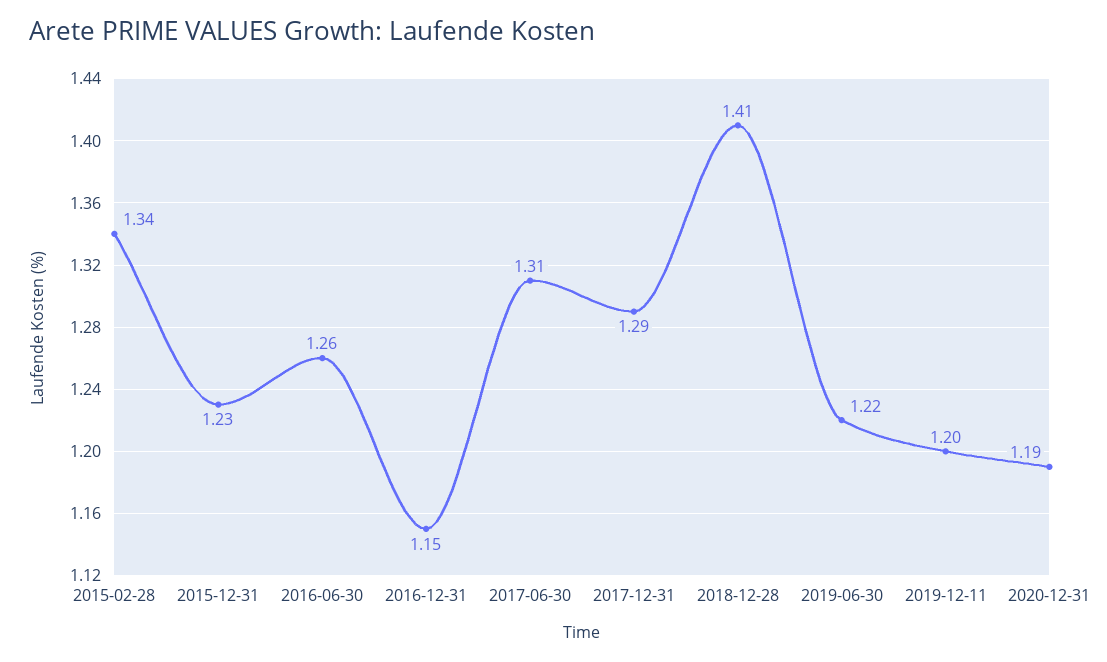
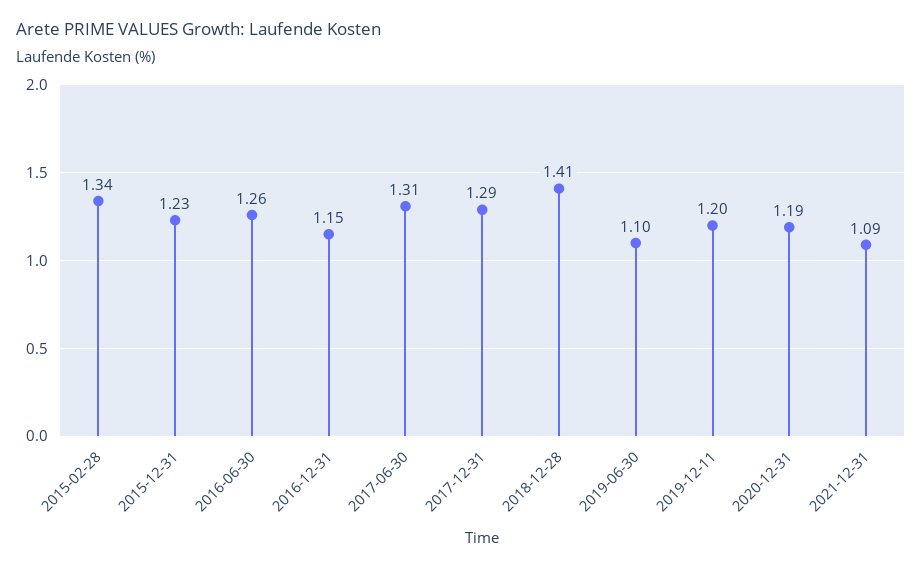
2019-06-30: 1.22 -> 1.1
2021-12-31: none -> 1.09

